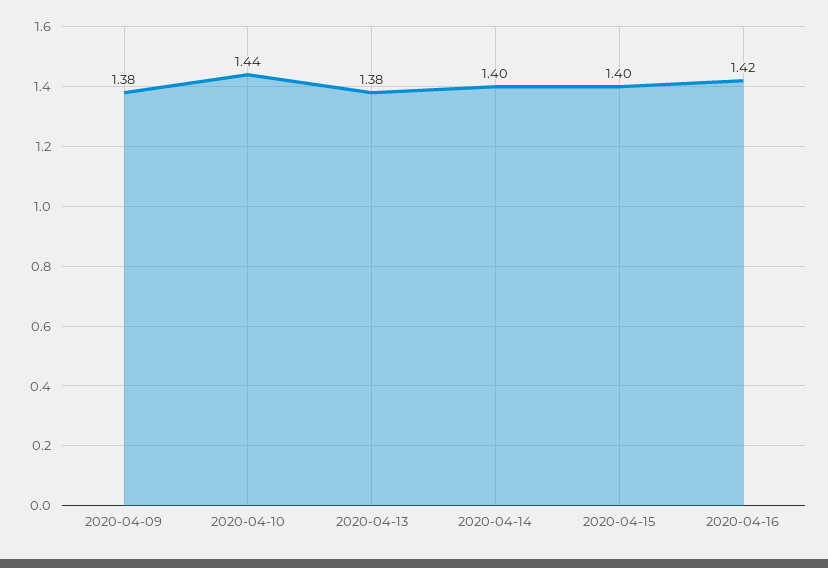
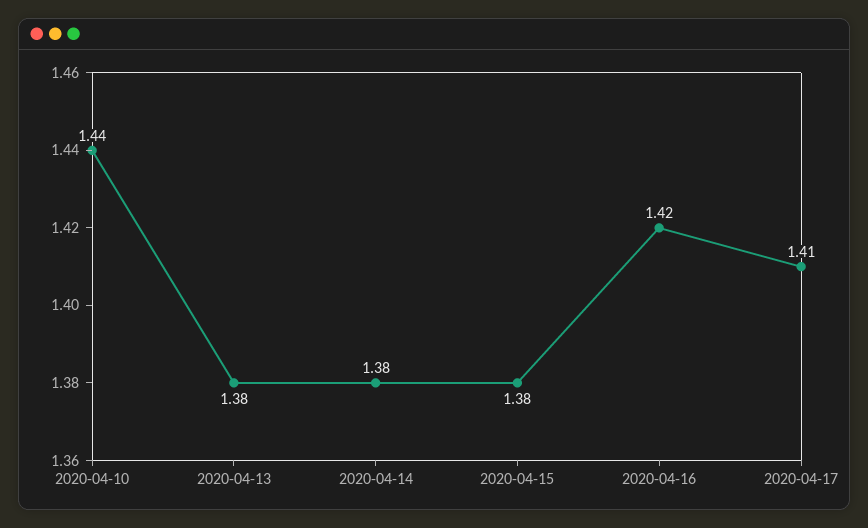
2020-04-09: 1.38 -> none
2020-04-14: 1.4 -> 1.38
2020-04-15: 1.4 -> 1.38
2020-04-17: none -> 1.41

